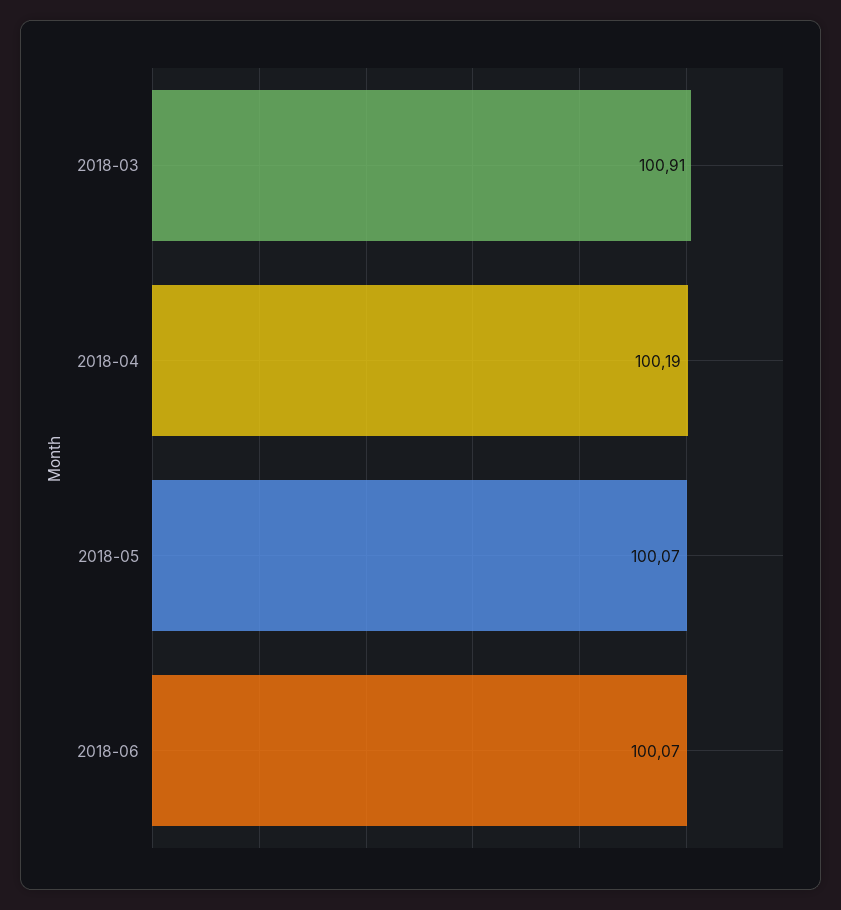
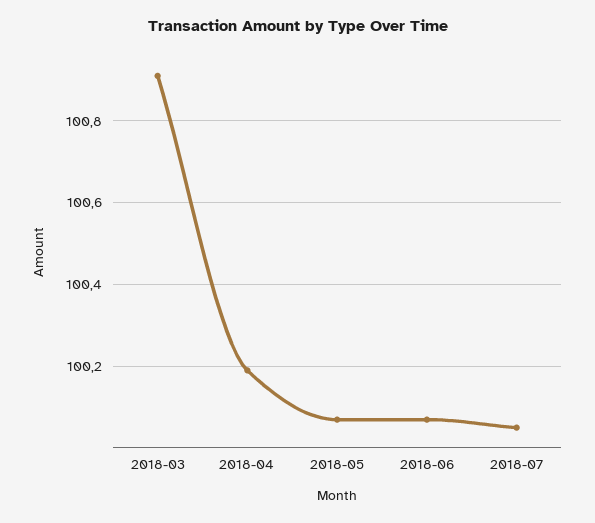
2018-07: none -> 100.05

